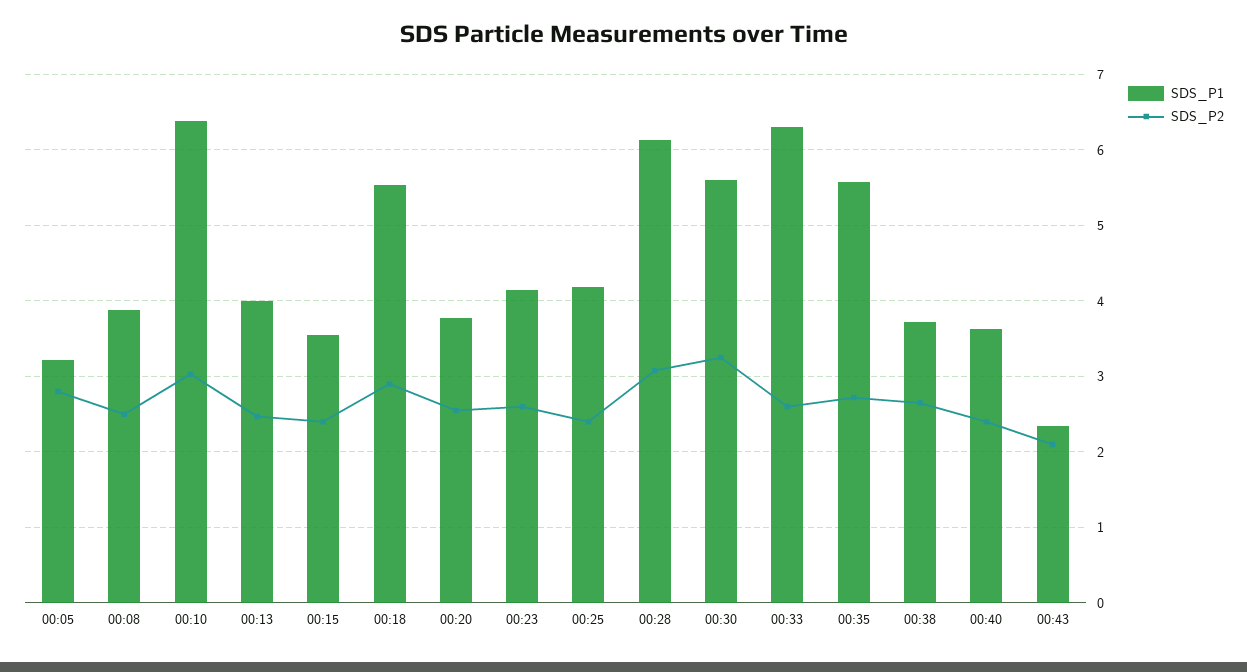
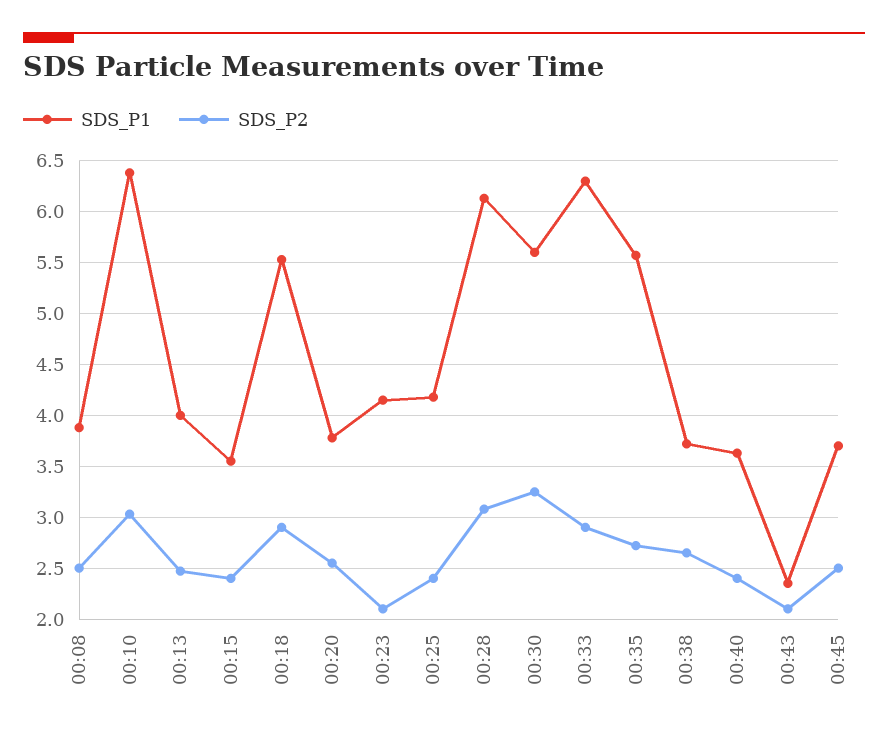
SDS_P1, 00:05: 3.2 -> none
SDS_P2, 00:05: 2.8 -> none
SDS_P2, 00:23: 2.6 -> 2.1
SDS_P2, 00:33: 2.6 -> 2.9
SDS_P1, 00:45: none -> 3.7
SDS_P2, 00:45: none -> 2.5

